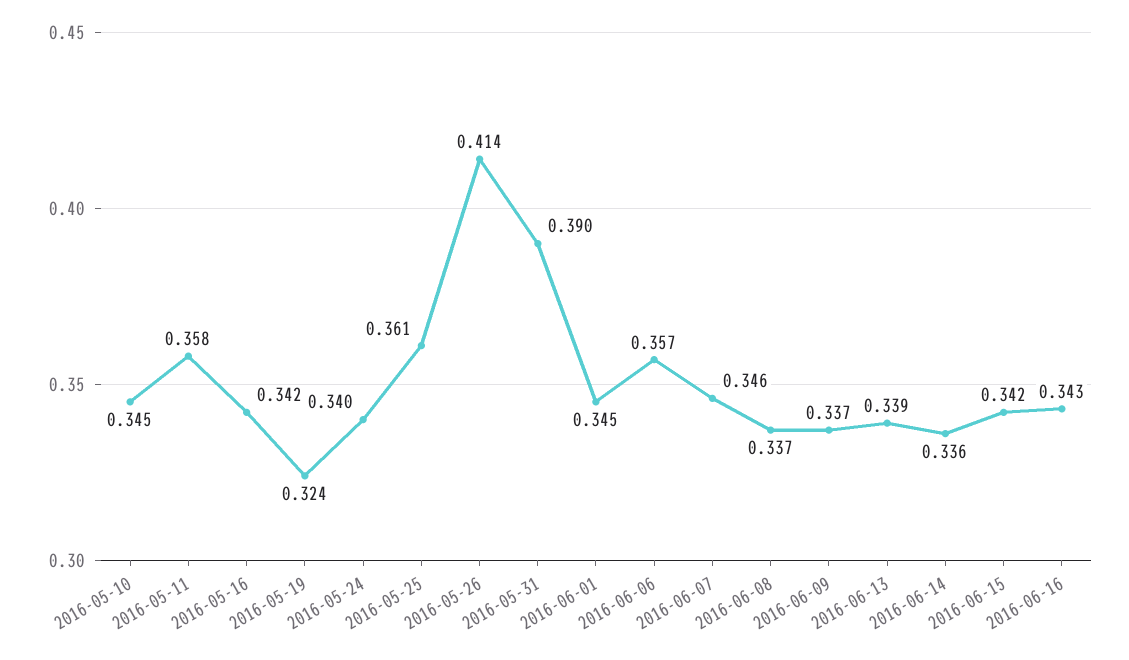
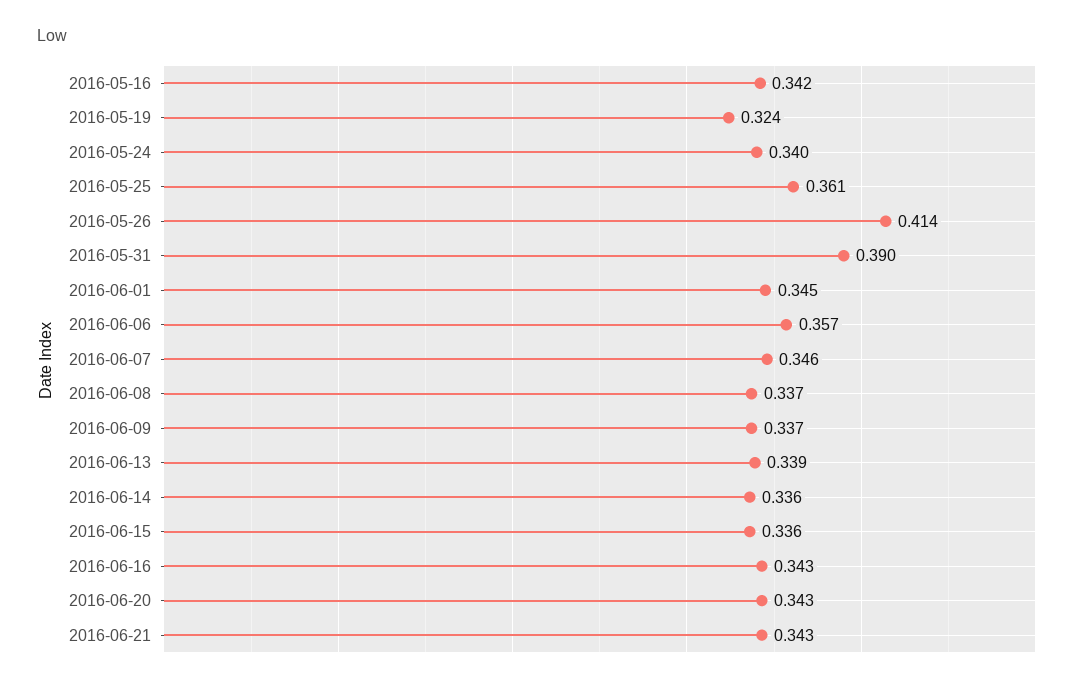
2016-05-10: 0.345 -> none
2016-05-11: 0.358 -> none
2016-06-15: 0.342 -> 0.336
2016-06-20: none -> 0.343
2016-06-21: none -> 0.343

